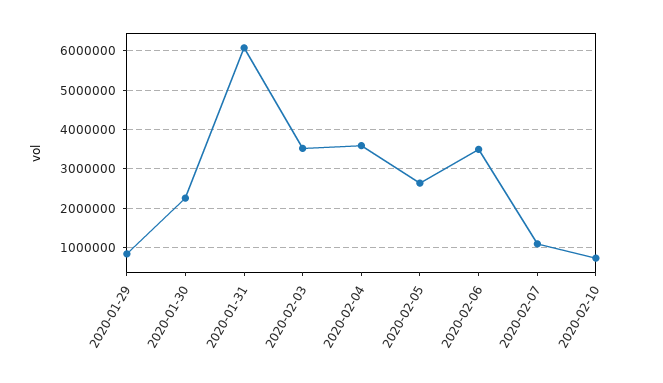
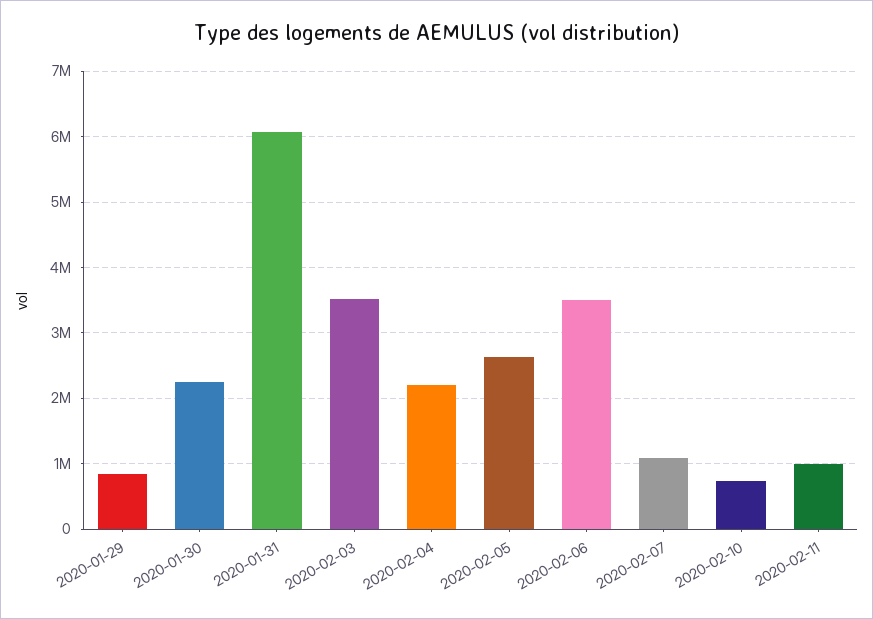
2020-02-04: 3600000 -> 2200000
2020-02-11: none -> 1000000

